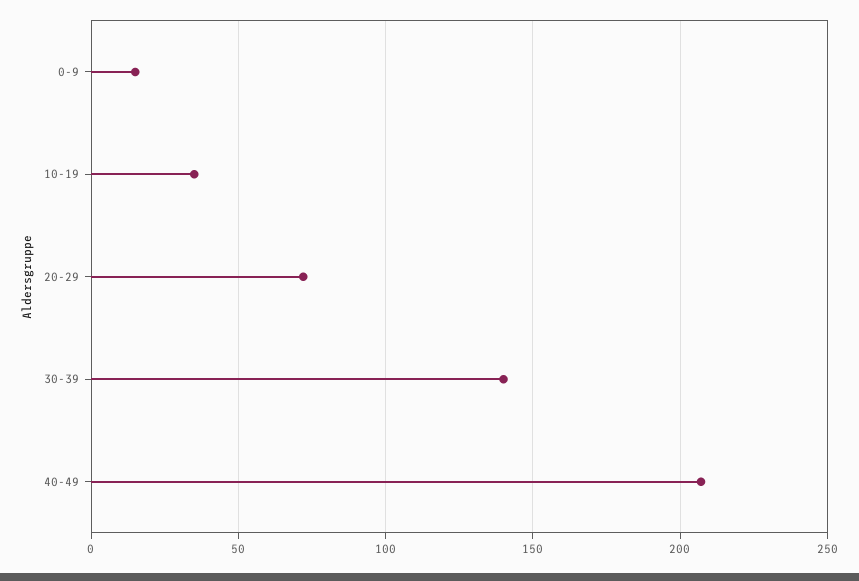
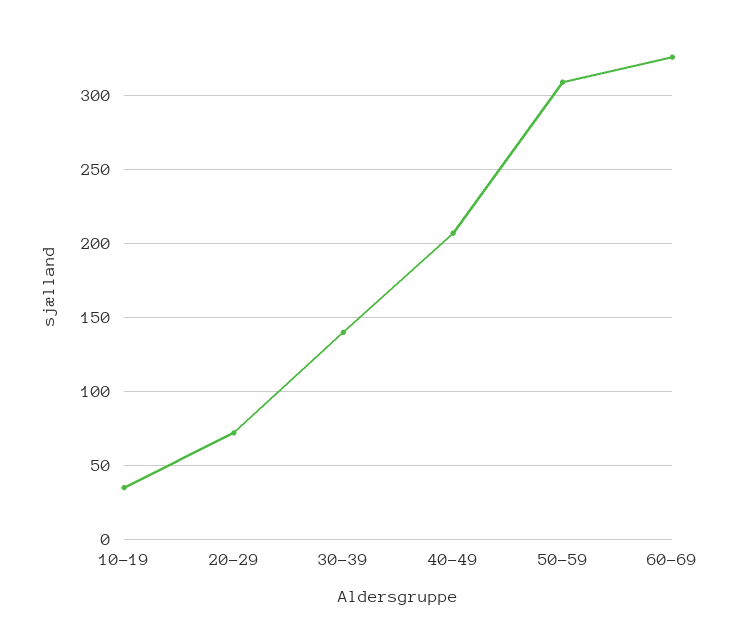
0-9: 15 -> none
50-59: none -> 310
60-69: none -> 325

